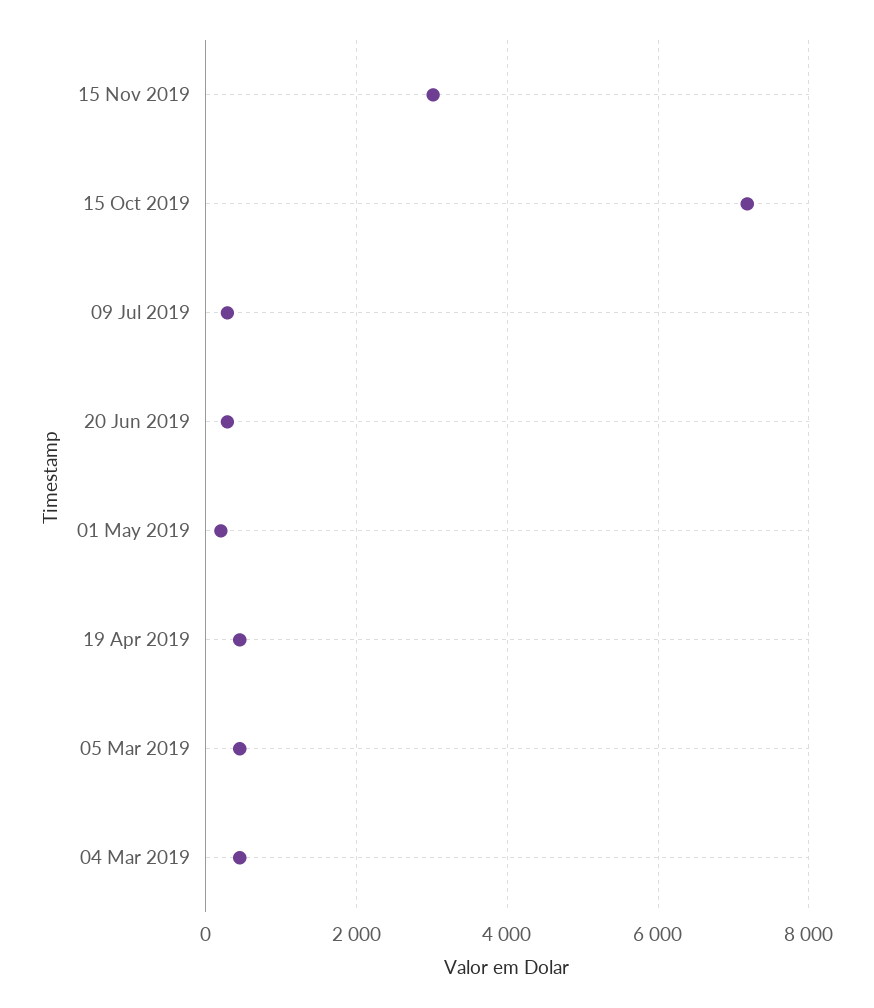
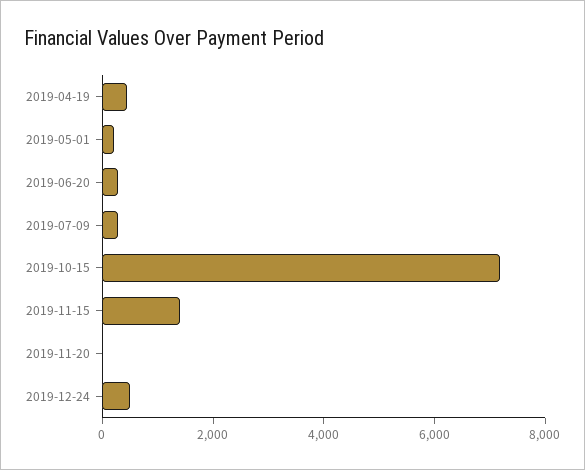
15 Nov 2019: 3000 -> 1500
05 Mar 2019: 400 -> none
04 Mar 2019: 400 -> none
2019-11-20: none -> 0
2019-12-24: none -> 500

